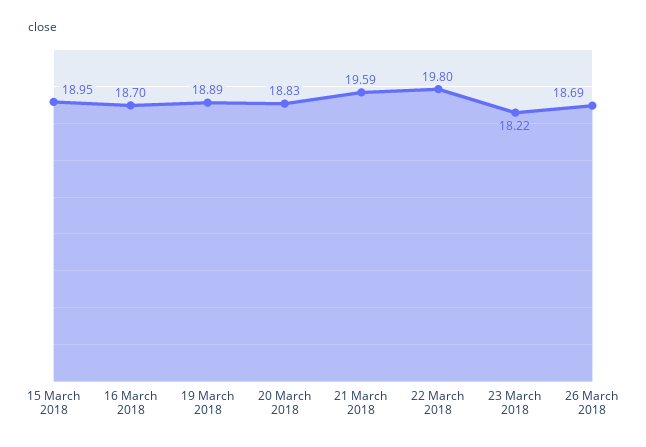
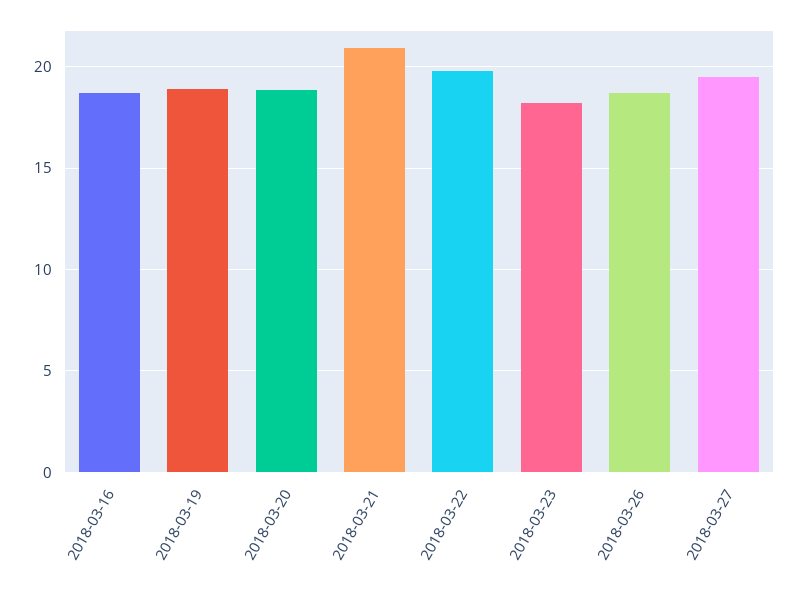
15 March 2018: 18.95 -> none
21 March 2018: 19.59 -> 21
2018-03-27: none -> 19.5

